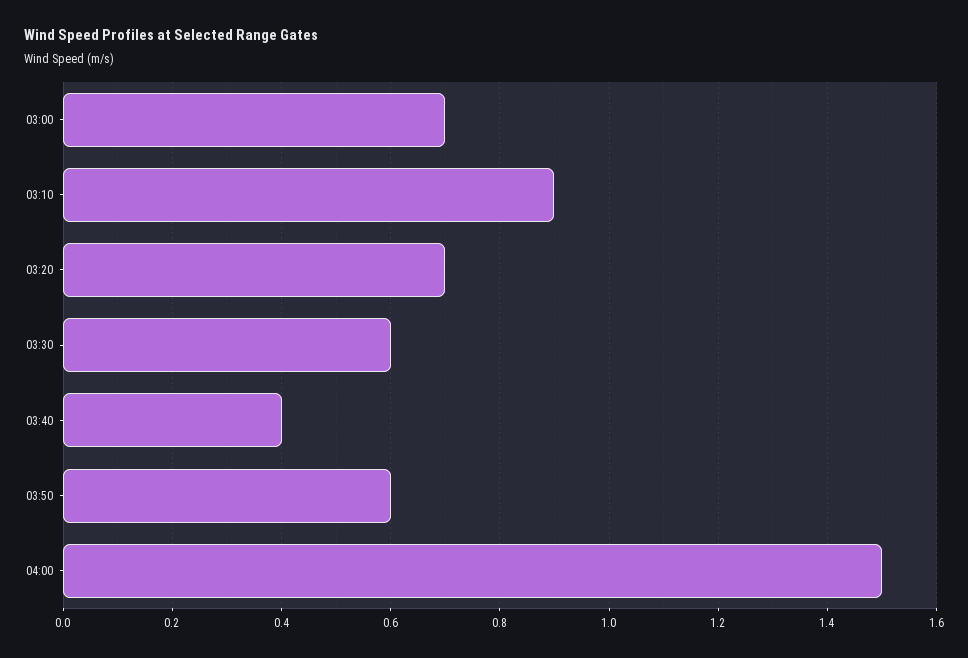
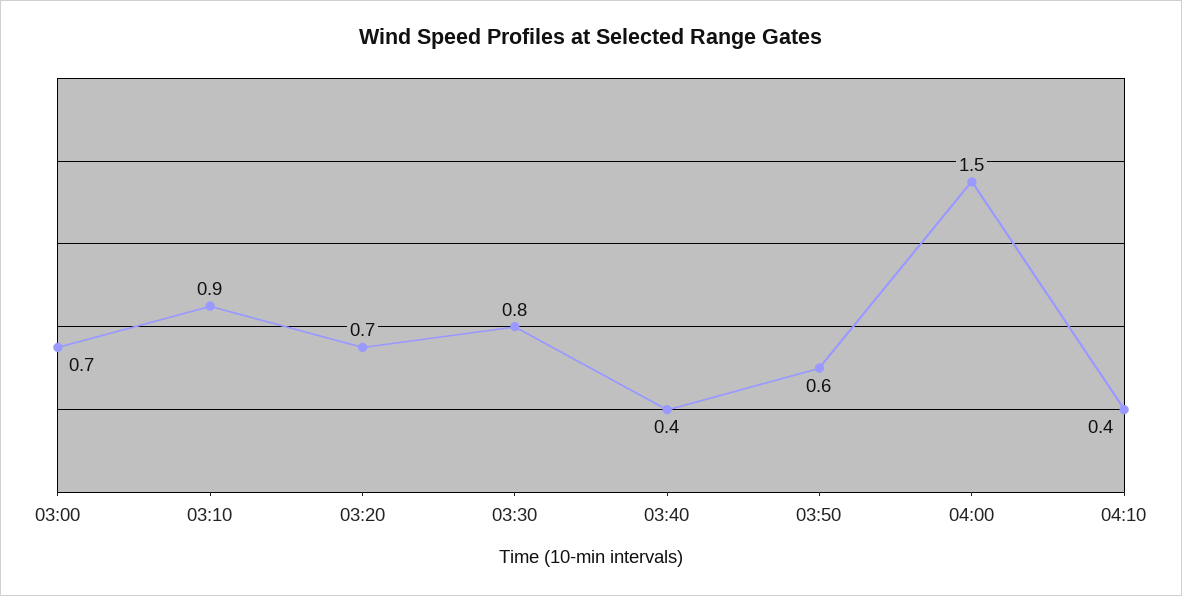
03:30: 0.6 -> 0.8
04:10: none -> 0.4

